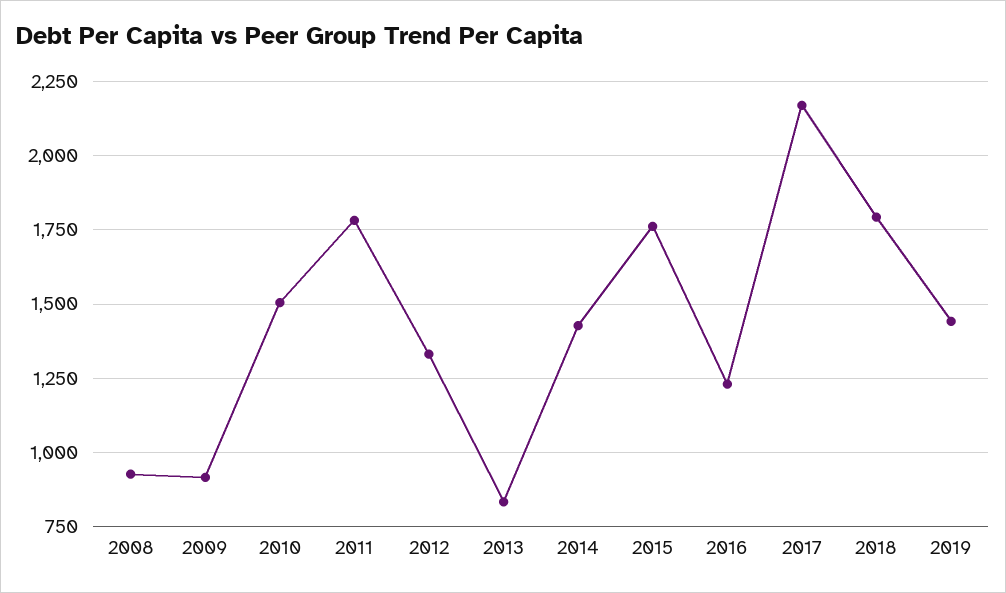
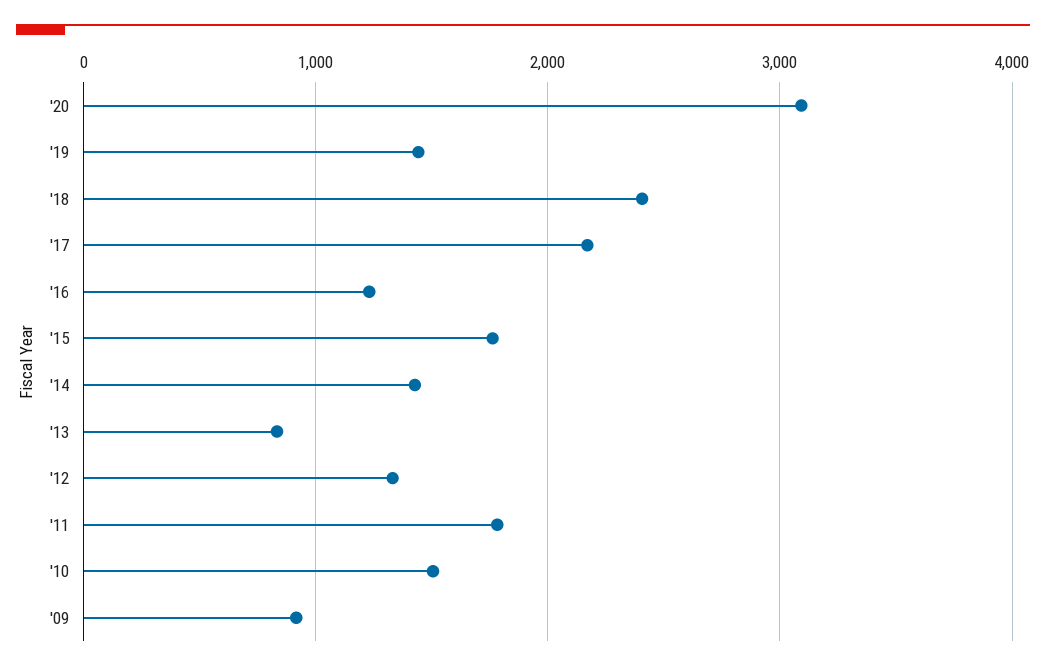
2008: 925 -> none
2018: 1800 -> 2400
'20: none -> 3100

